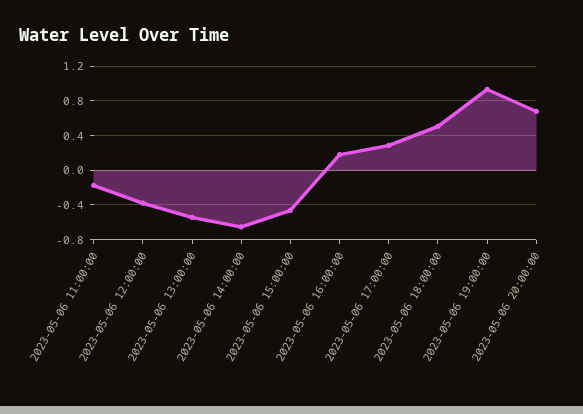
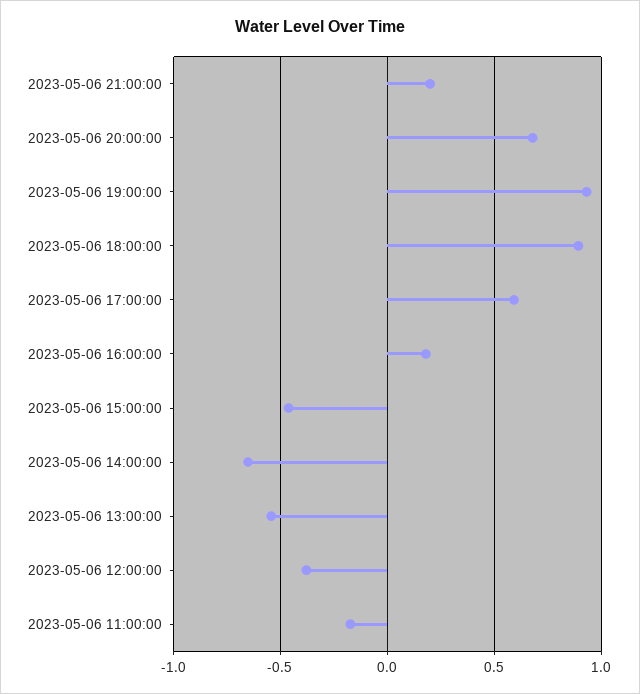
2023-05-06 17:00:00: 0.3 -> 0.6
2023-05-06 18:00:00: 0.5 -> 0.9
2023-05-06 21:00:00: none -> 0.2

